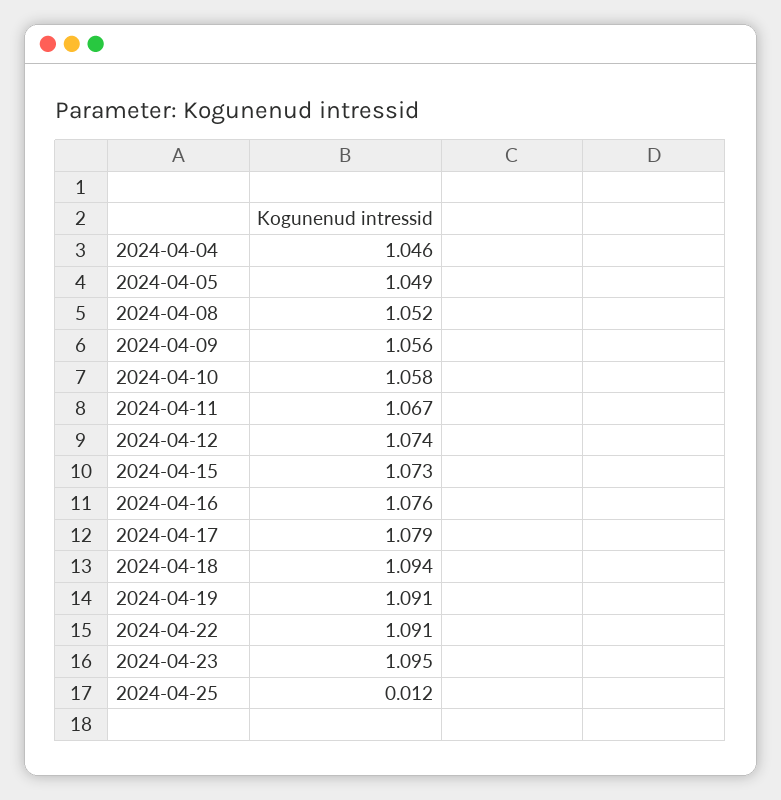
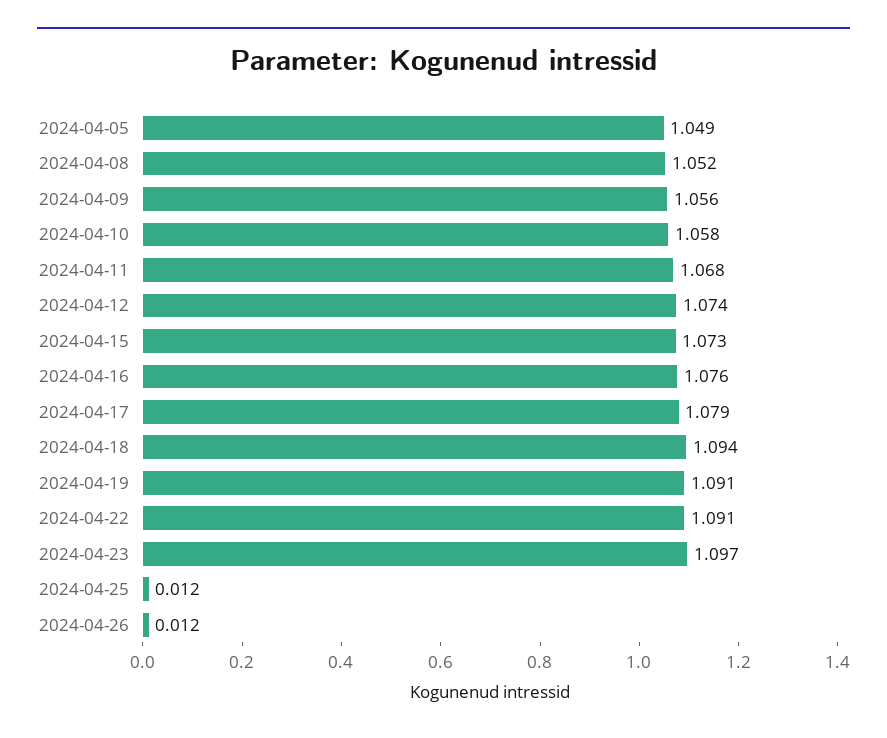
2024-04-04: 1.046 -> none
2024-04-11: 1.067 -> 1.068
2024-04-23: 1.095 -> 1.097
2024-04-26: none -> 0.012

